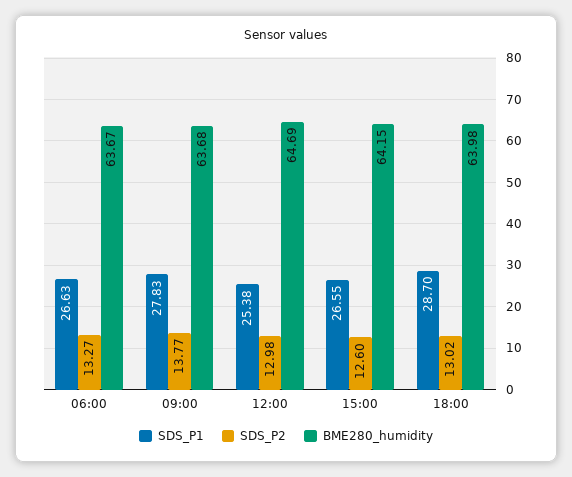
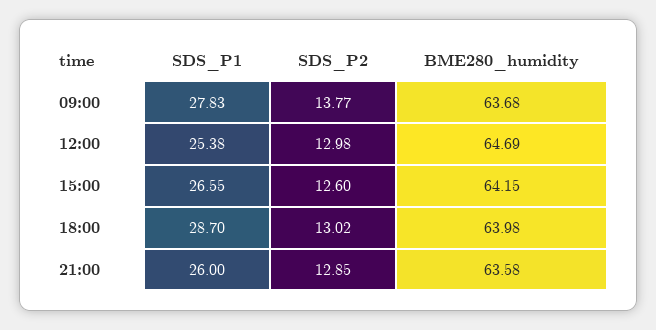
SDS_P1, 06:00: 26.63 -> none
SDS_P2, 06:00: 13.27 -> none
BME280_humidity, 06:00: 63.67 -> none
SDS_P1, 21:00: none -> 26
SDS_P2, 21:00: none -> 12.85
BME280_humidity, 21:00: none -> 63.58

